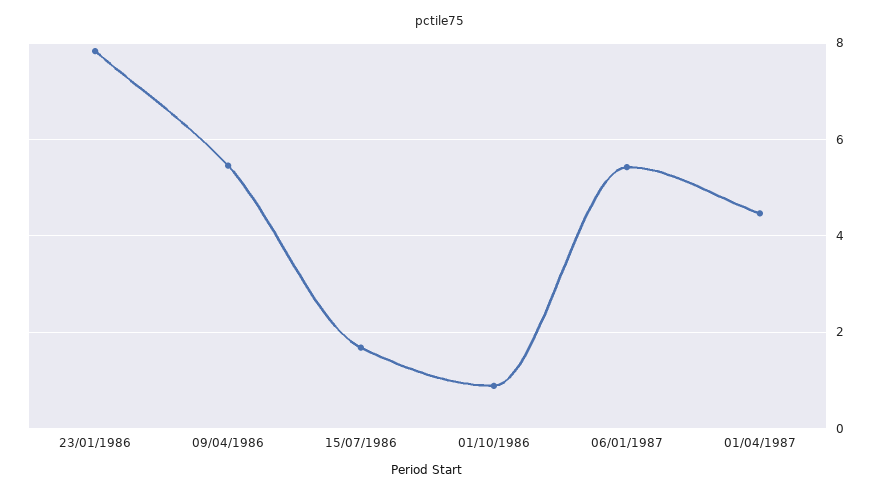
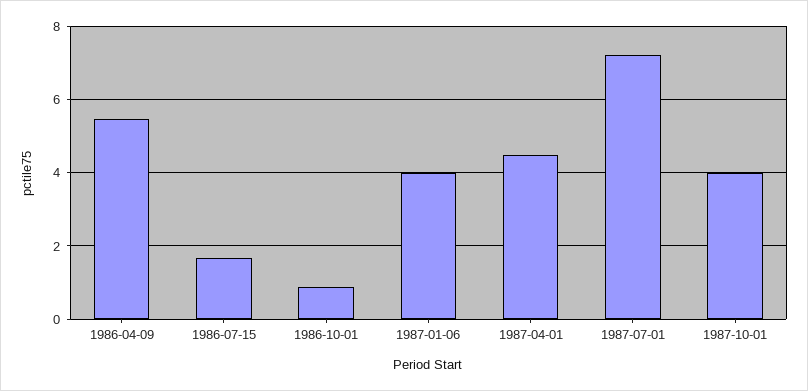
23/01/1986: 7.8 -> none
06/01/1987: 5.4 -> 4
1987-07-01: none -> 7.2
1987-10-01: none -> 4

